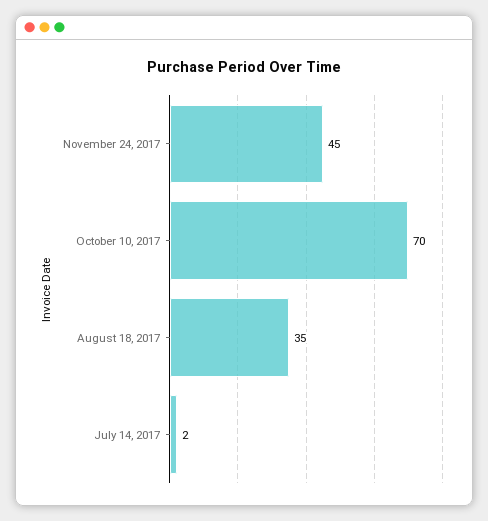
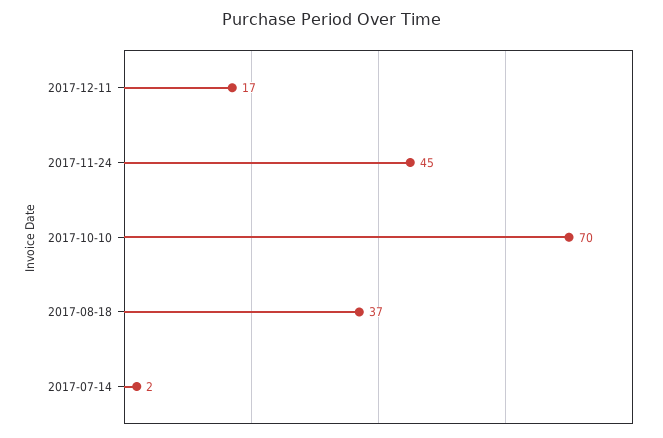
August 18, 2017: 35 -> 37
2017-12-11: none -> 17

